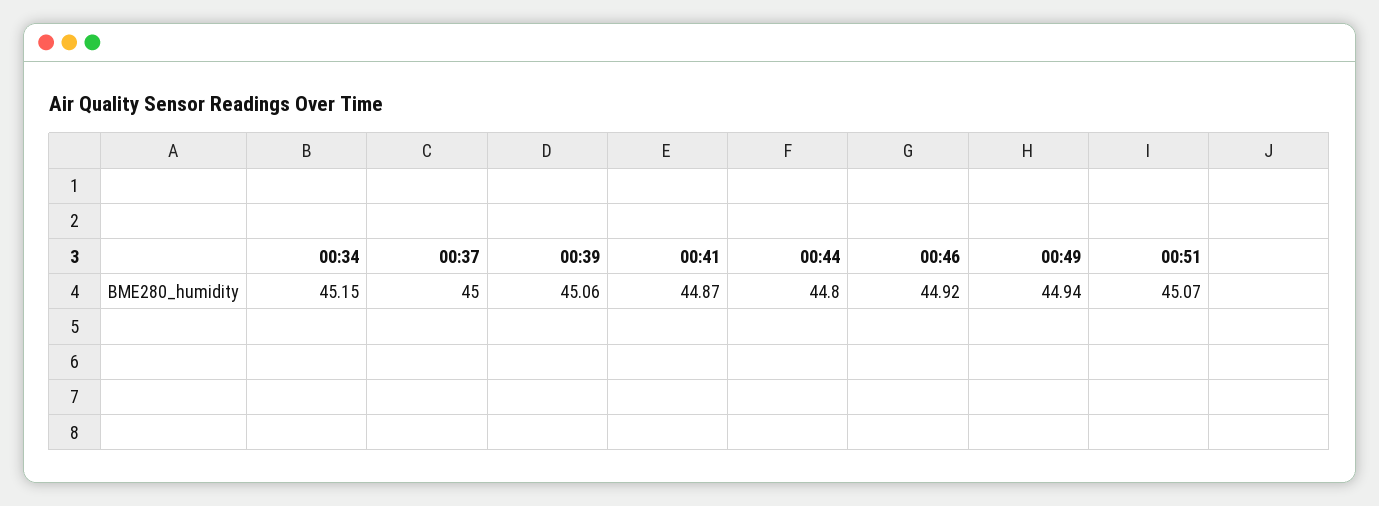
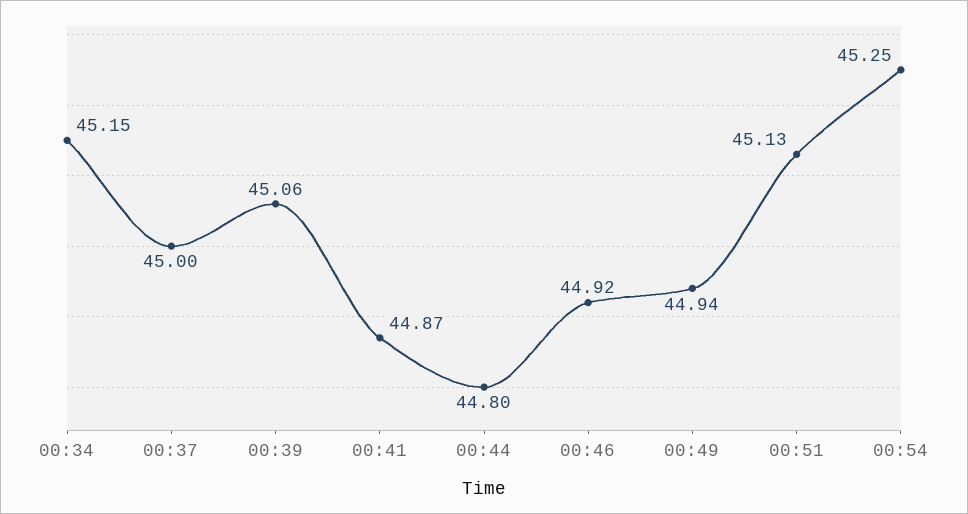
00:51: 45.07 -> 45.13
00:54: none -> 45.25

